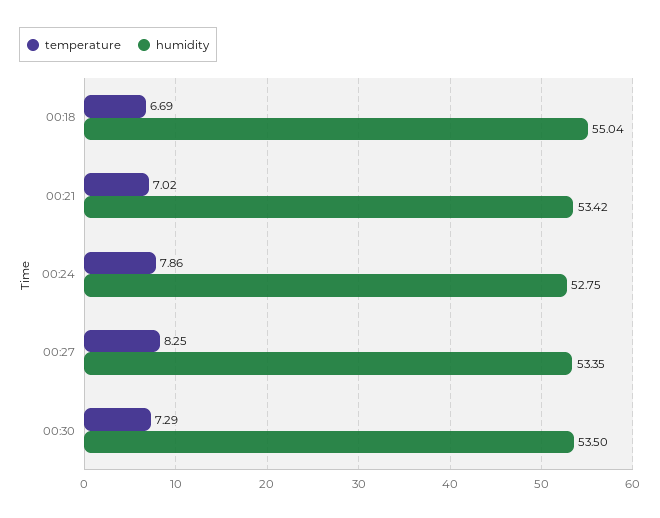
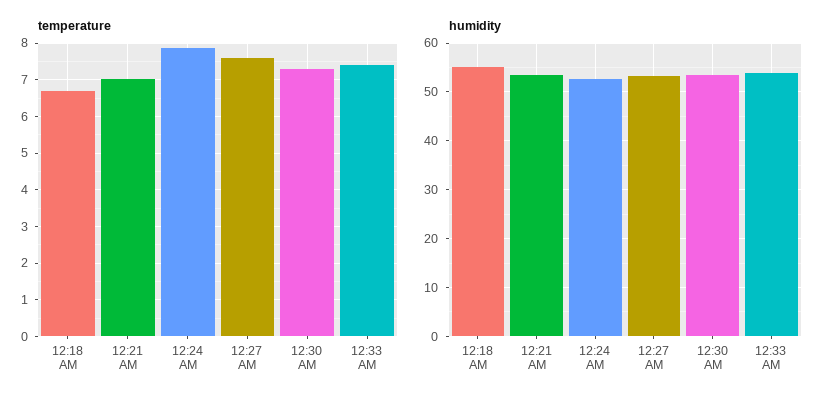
temperature, 00:27: 8.25 -> 7.6
temperature, 12:33 AM: none -> 7.4
humidity, 12:33 AM: none -> 54

